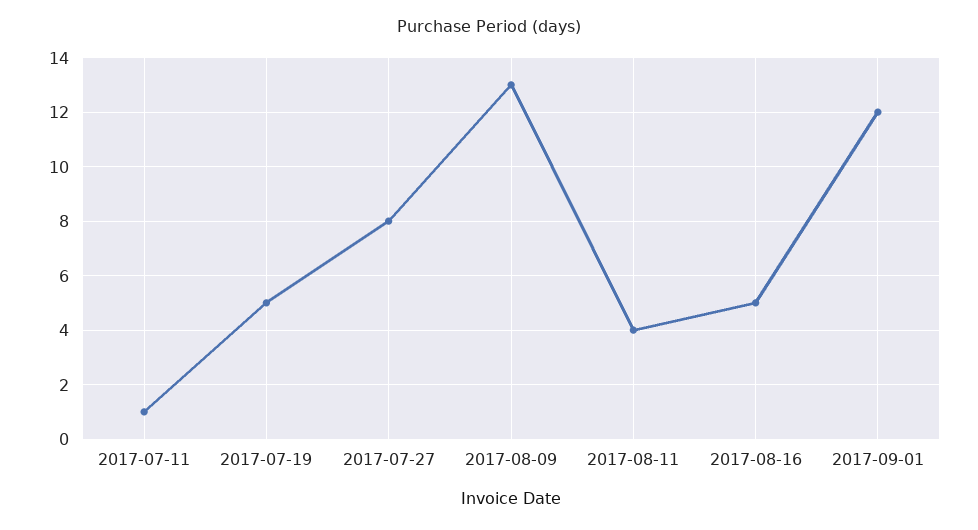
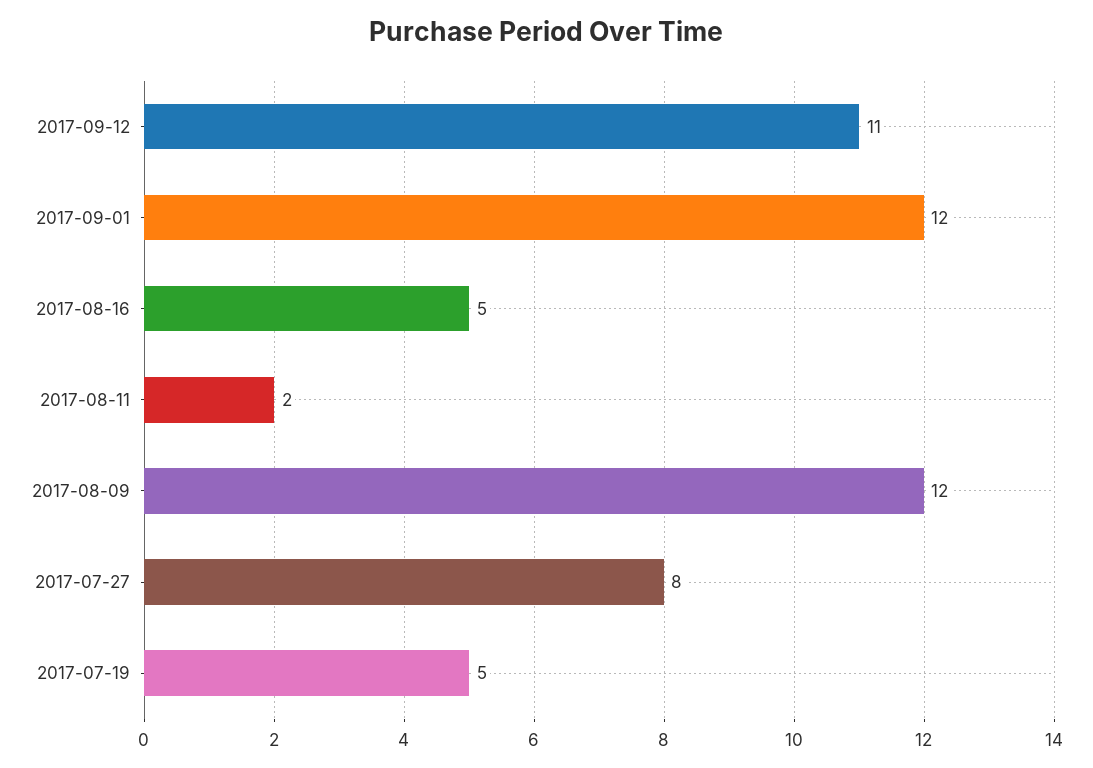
2017-07-11: 1 -> none
2017-08-09: 13 -> 12
2017-08-11: 4 -> 2
2017-09-12: none -> 11

